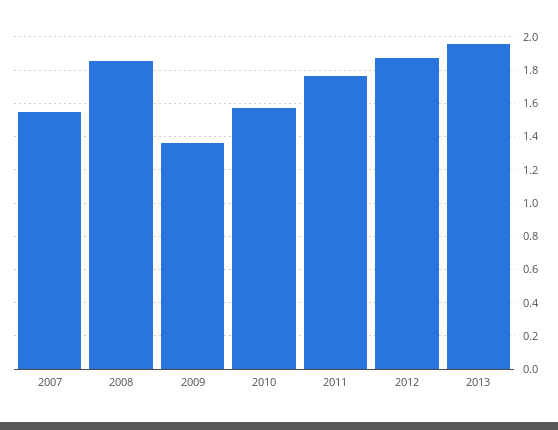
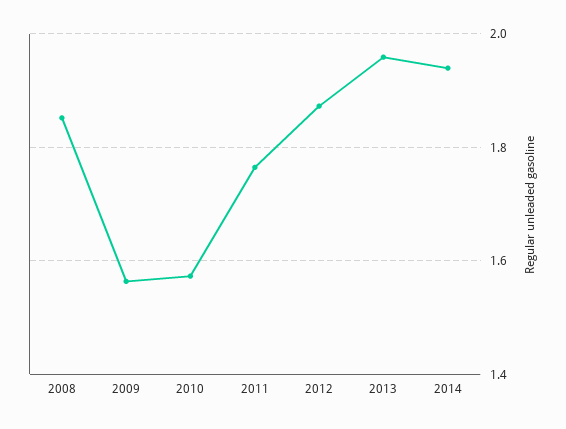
2007: 1.55 -> none
2009: 1.35 -> 1.56
2014: none -> 1.94

